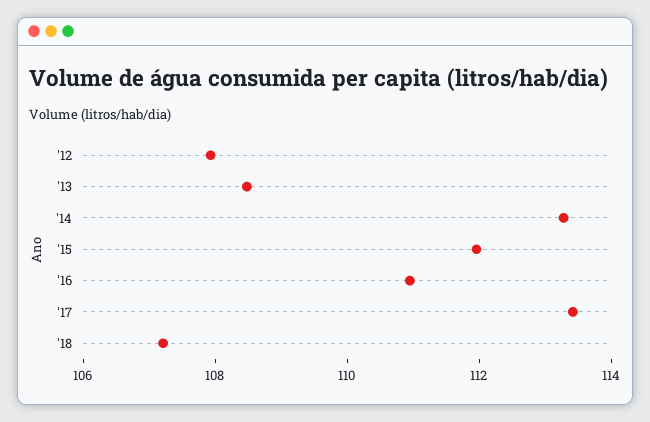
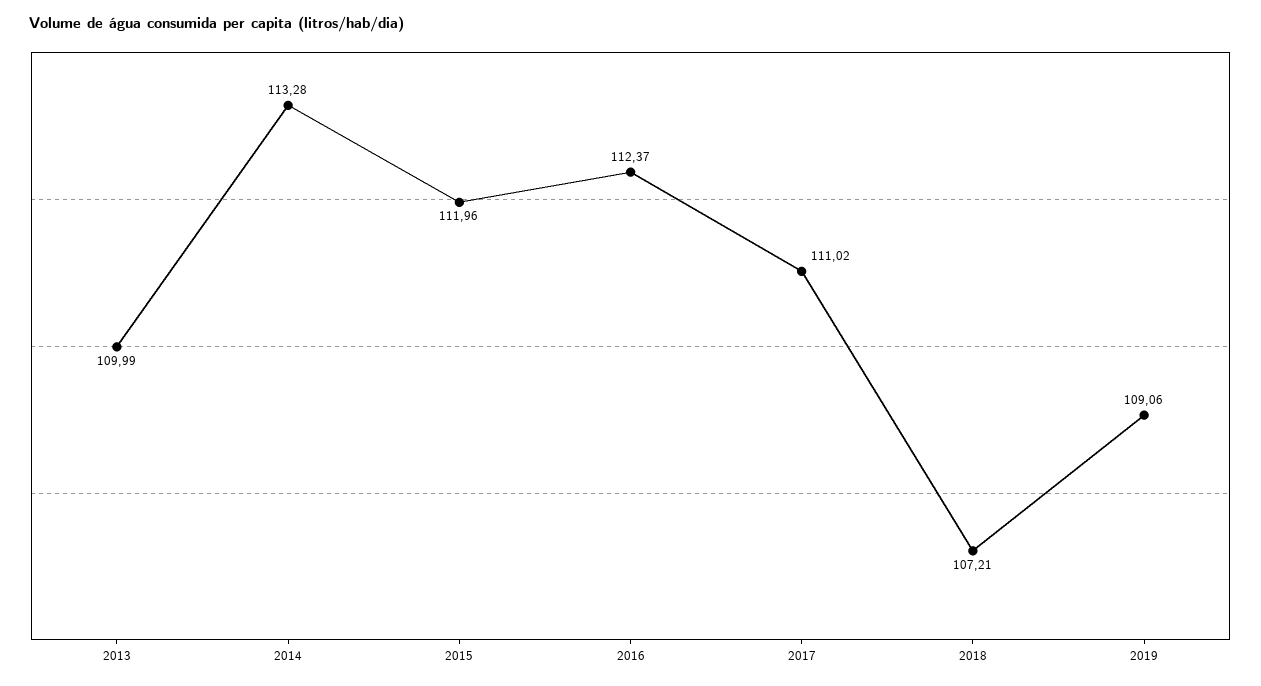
'12: 108 -> none
'13: 108.5 -> 109.99
'16: 111 -> 112.37
'17: 113.5 -> 111.02
2019: none -> 109.06

